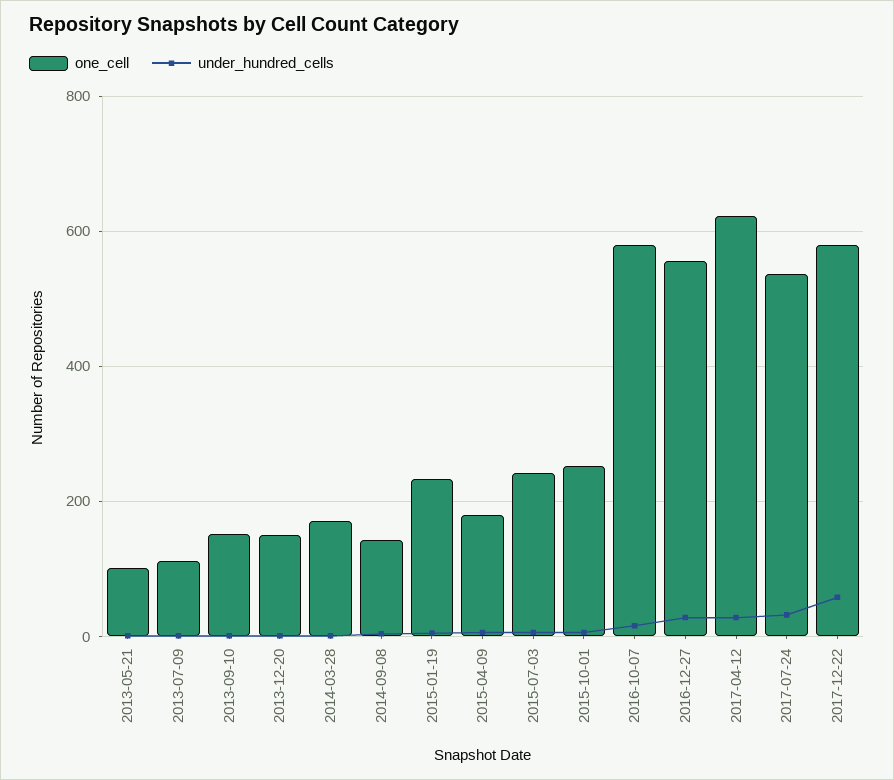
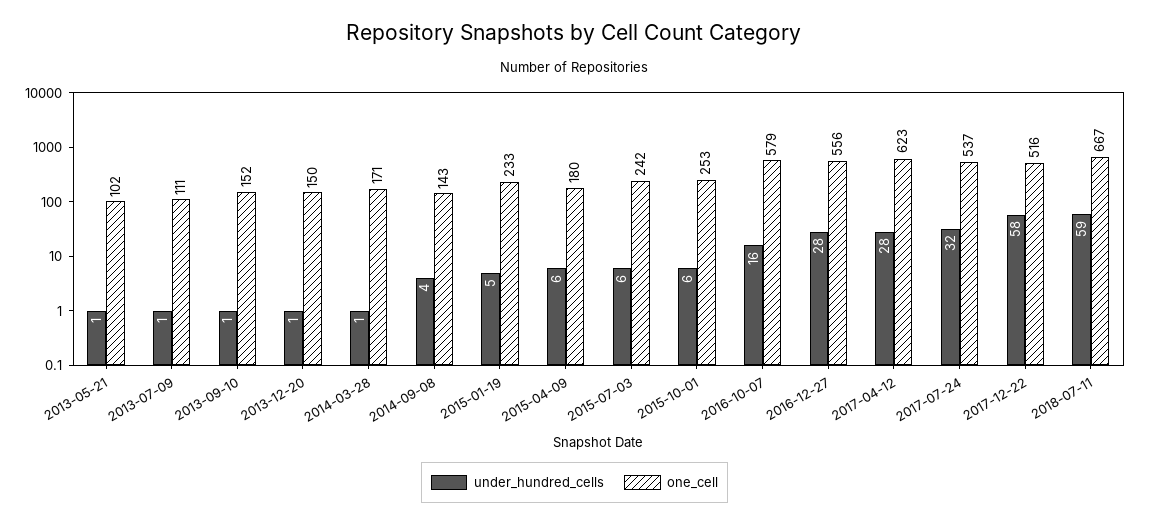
one_cell, 2017-12-22: 580 -> 516
under_hundred_cells, 2018-07-11: none -> 59
one_cell, 2018-07-11: none -> 667

